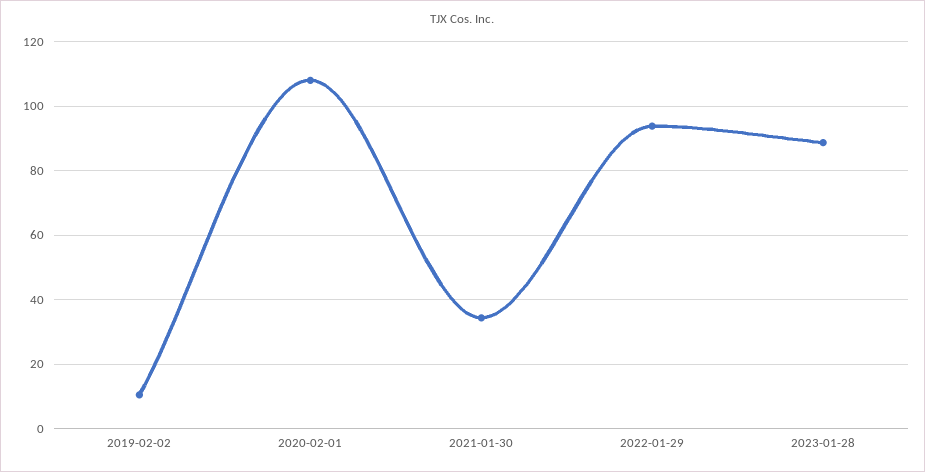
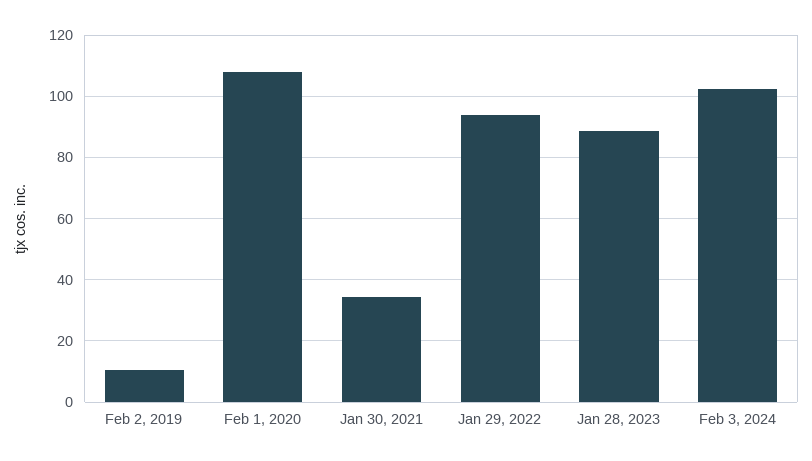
Feb 3, 2024: none -> 102

